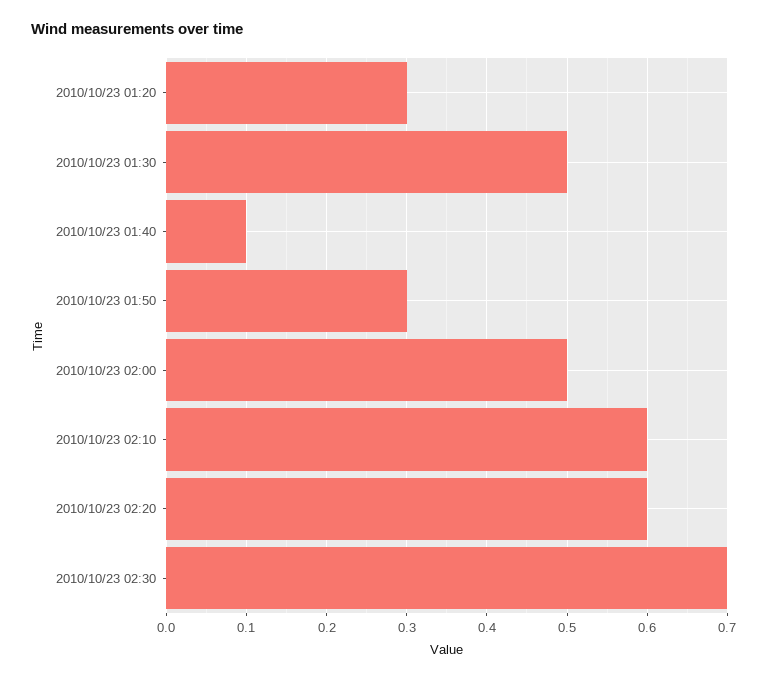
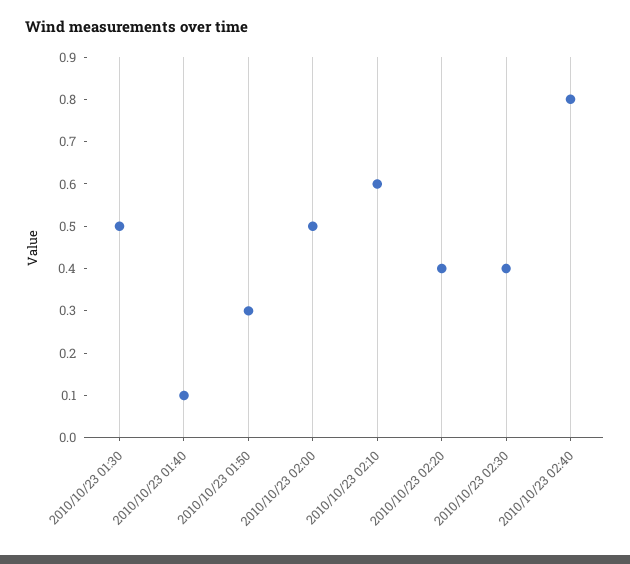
2010/10/23 01:20: 0.3 -> none
2010/10/23 02:20: 0.6 -> 0.4
2010/10/23 02:30: 0.7 -> 0.4
2010/10/23 02:40: none -> 0.8

